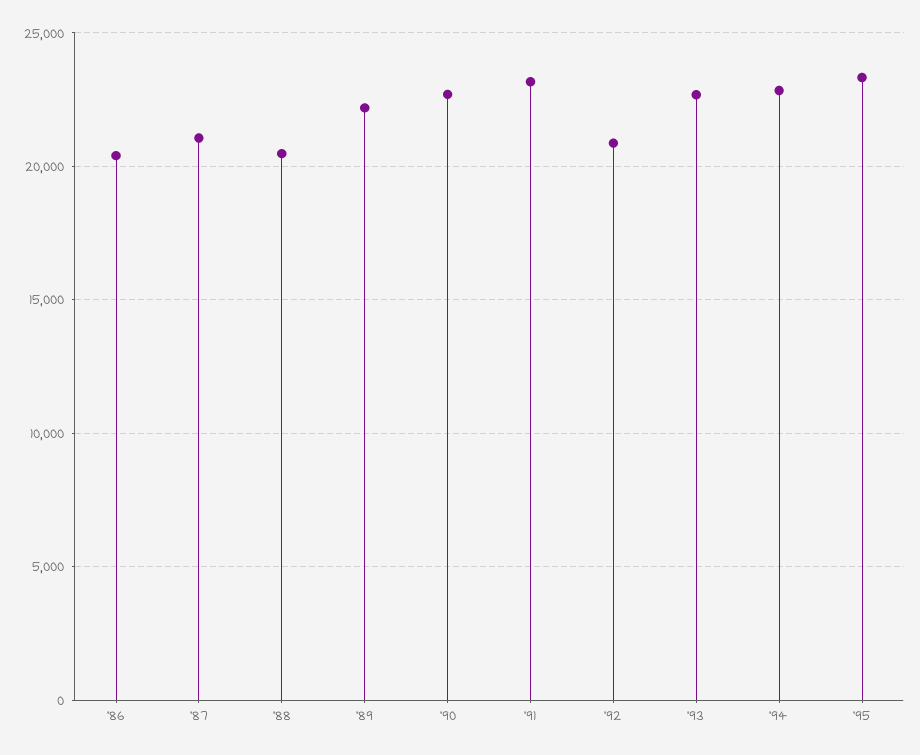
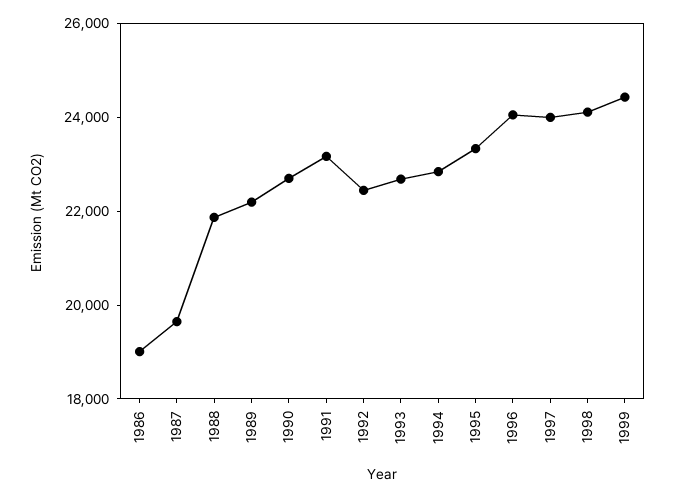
'86: 20500 -> 19000
'87: 21000 -> 19500
'88: 20500 -> 22000
'92: 21000 -> 22500
1996: none -> 24000
1997: none -> 24000
1998: none -> 24000
1999: none -> 24500

